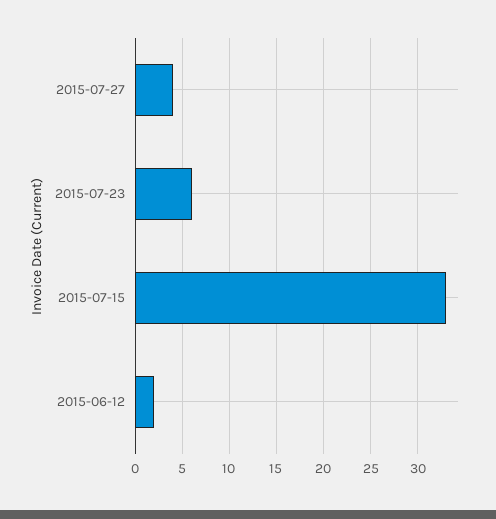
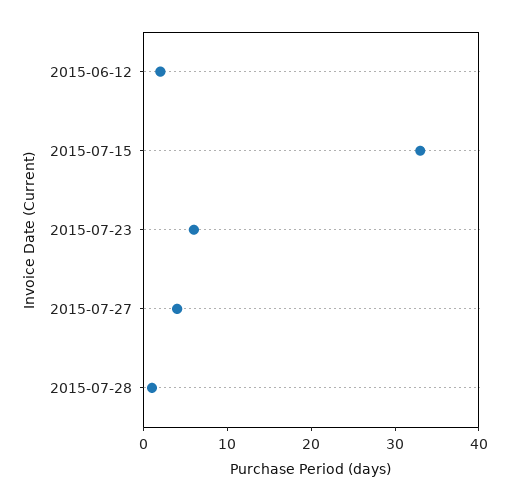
2015-07-28: none -> 1

